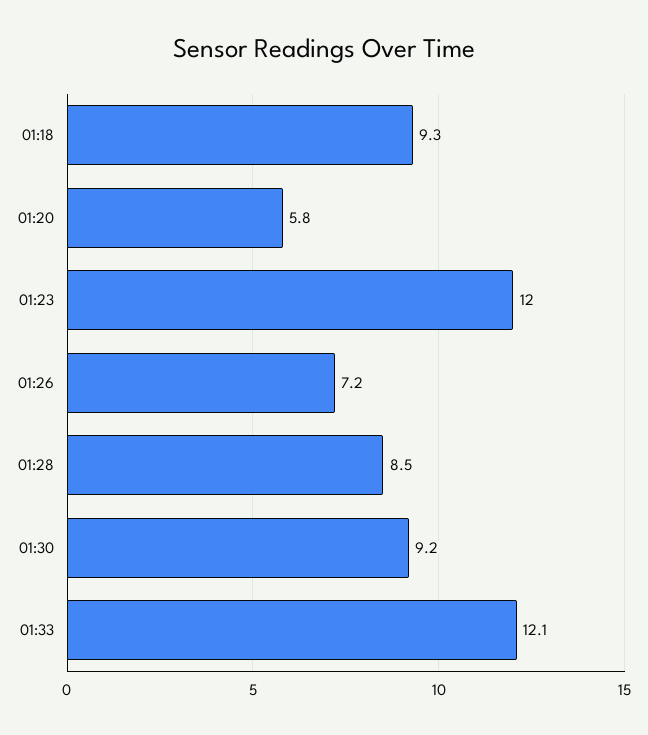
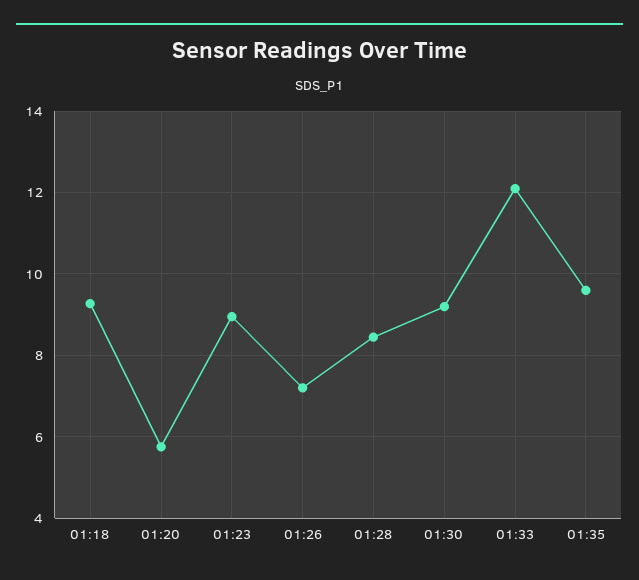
01:23: 12 -> 9
01:35: none -> 9.6

